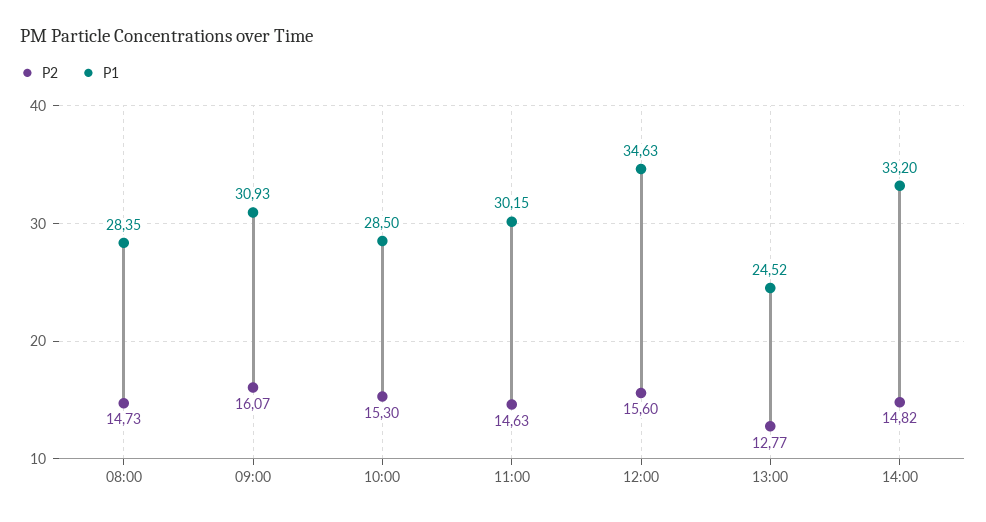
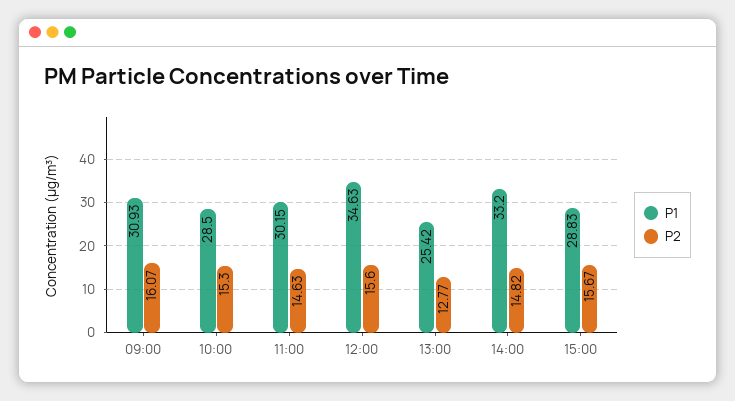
P2, 08:00: 14.73 -> none
P1, 08:00: 28.35 -> none
P1, 13:00: 24.52 -> 25.42
P1, 15:00: none -> 28.83
P2, 15:00: none -> 15.67

